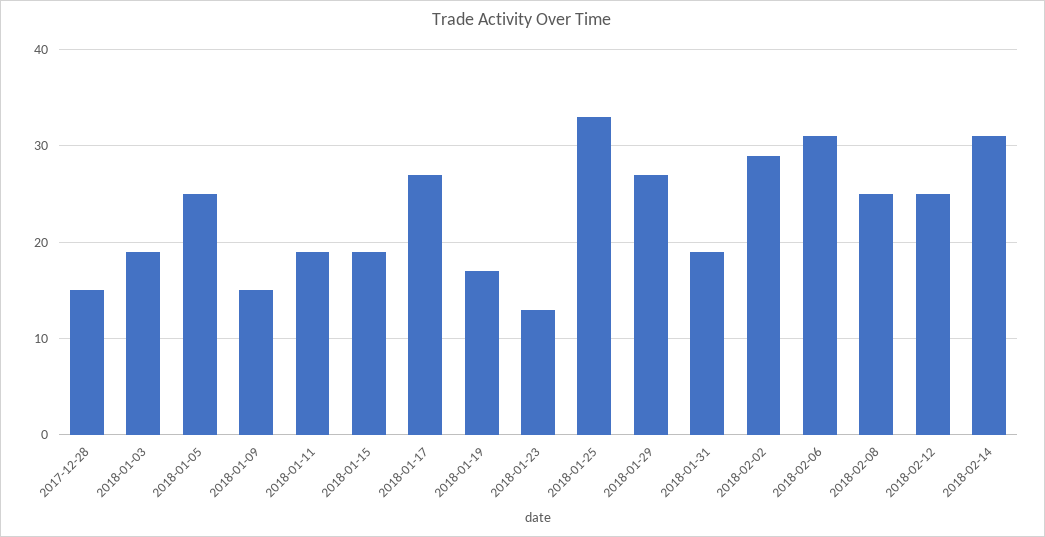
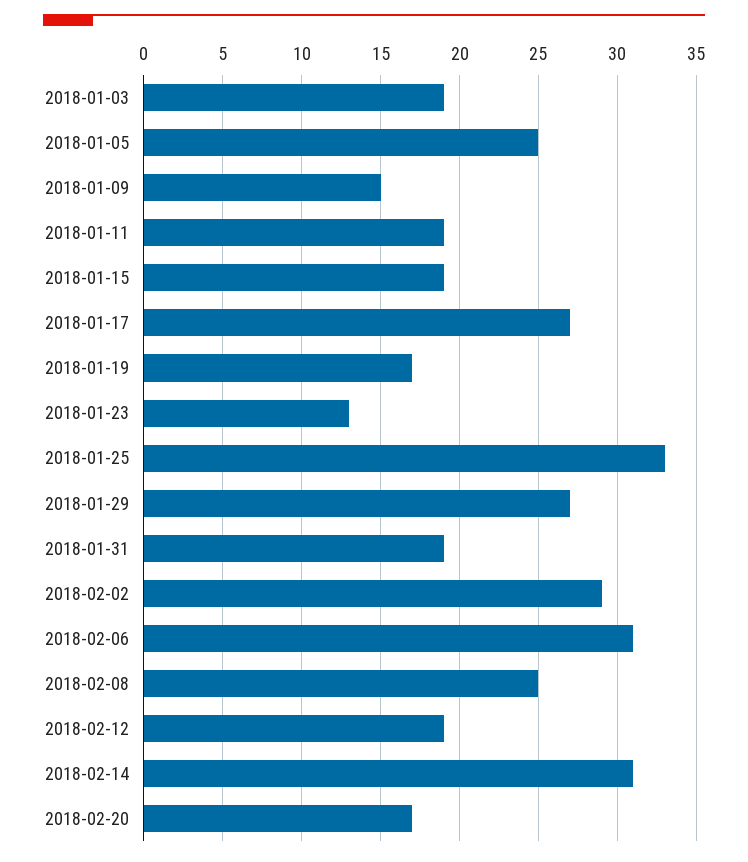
2017-12-28: 15 -> none
2018-02-12: 25 -> 19
2018-02-20: none -> 17

